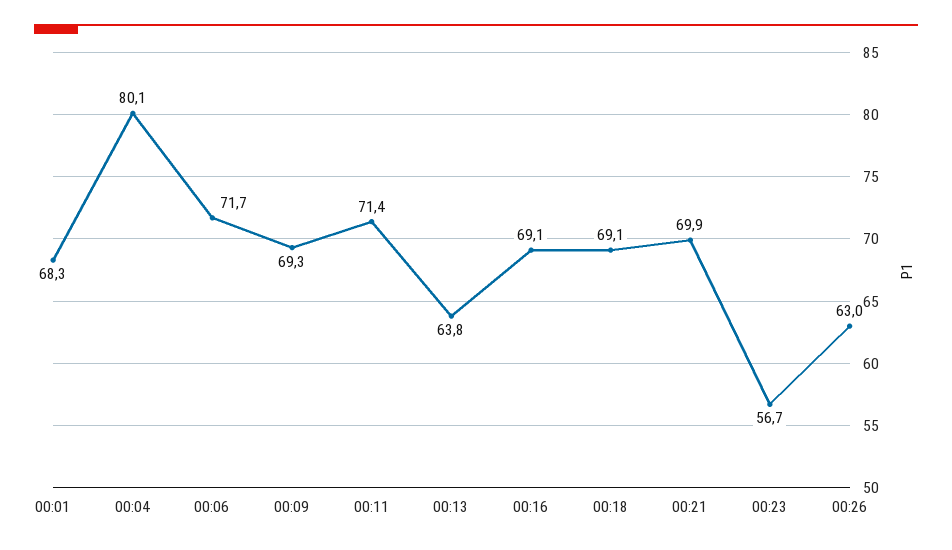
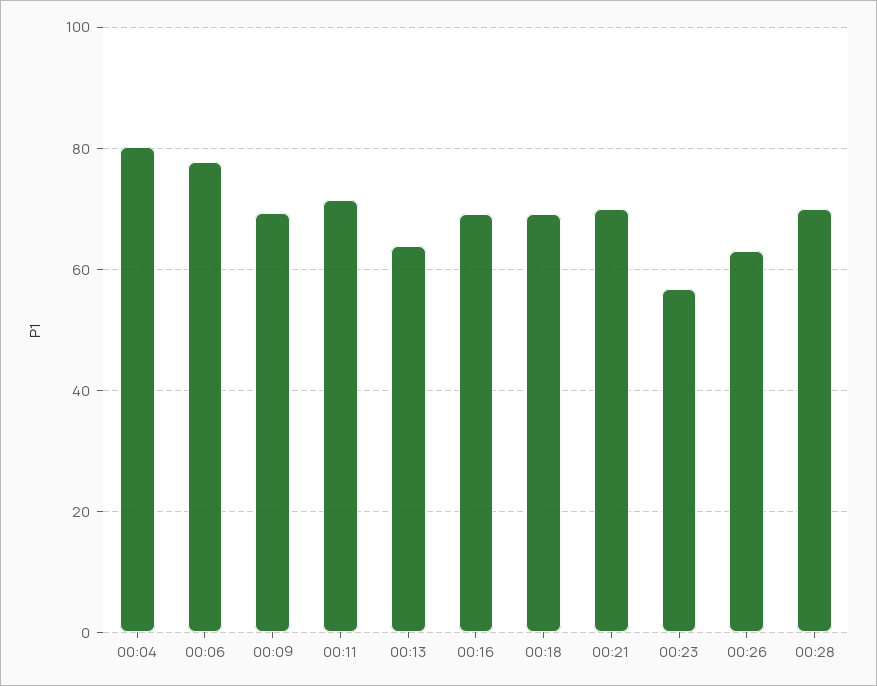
00:01: 68.3 -> none
00:06: 71.7 -> 78
00:28: none -> 70

